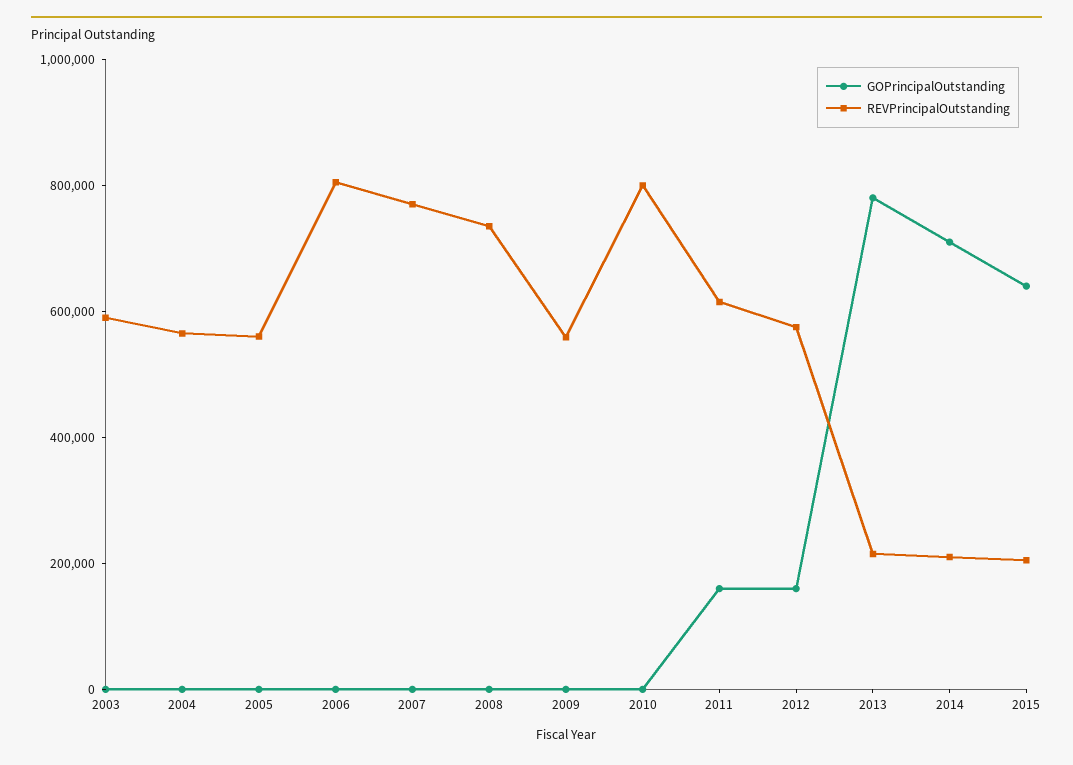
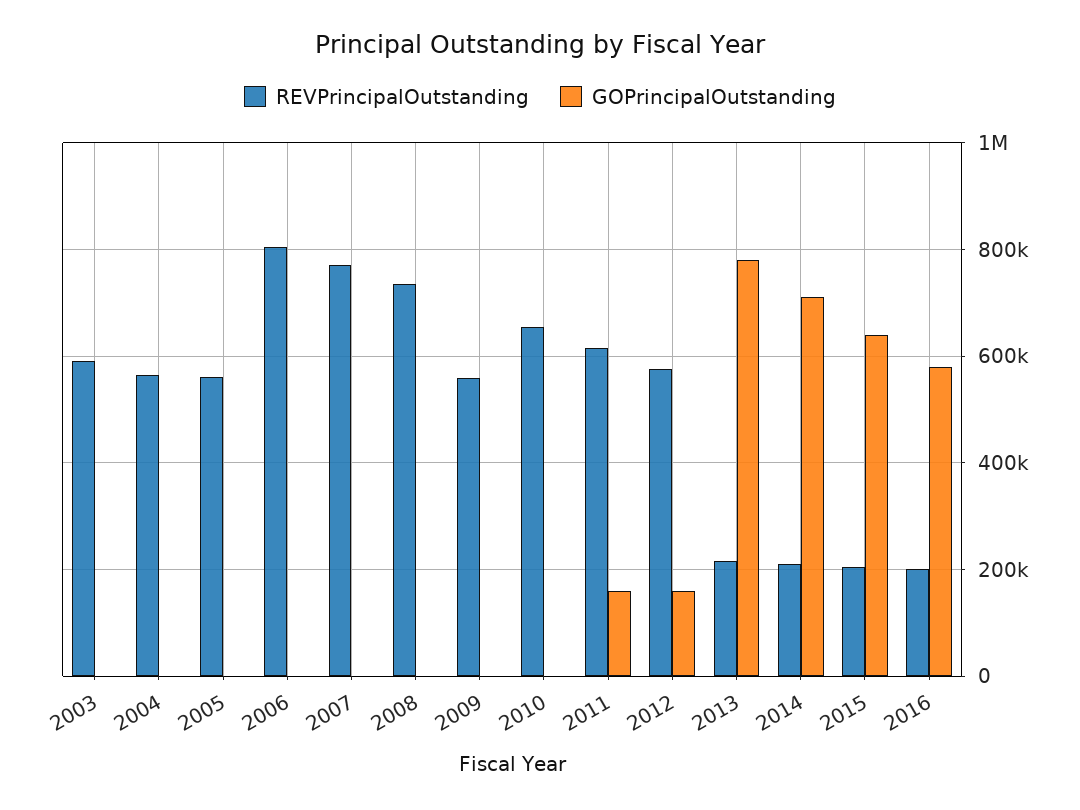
REVPrincipalOutstanding, 2010: 800000 -> 660000
REVPrincipalOutstanding, 2016: none -> 200000
GOPrincipalOutstanding, 2016: none -> 580000

